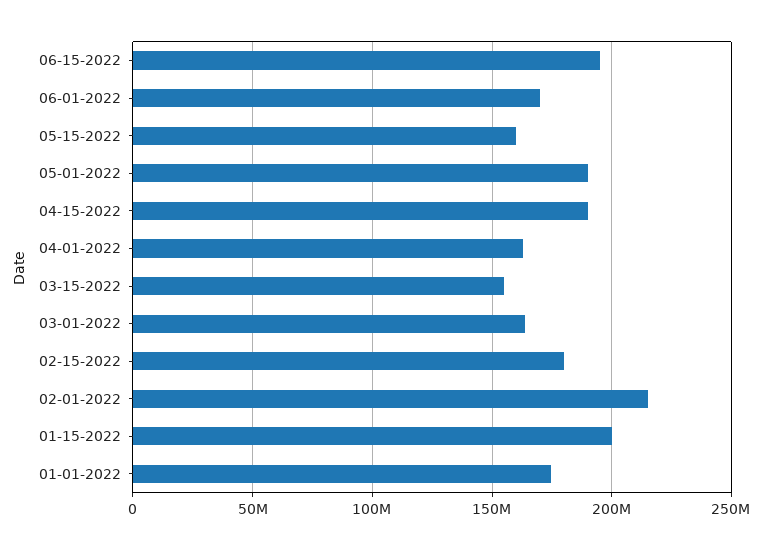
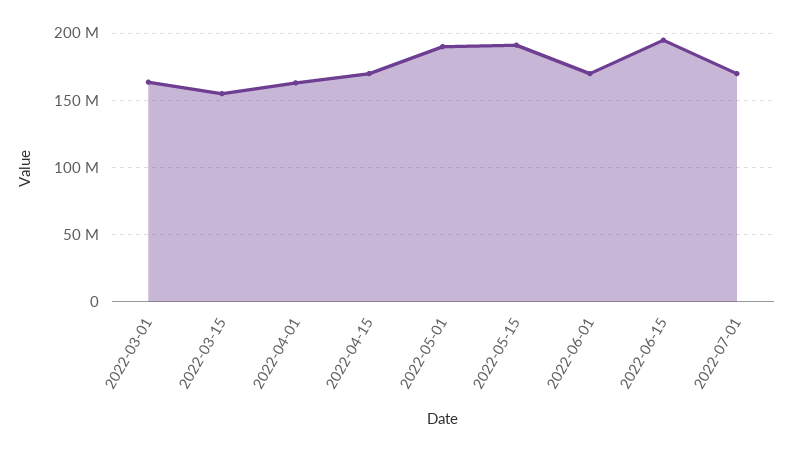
05-15-2022: 160000000 -> 190000000
04-15-2022: 190000000 -> 170000000
02-15-2022: 180000000 -> none
02-01-2022: 215000000 -> none
01-15-2022: 200000000 -> none
01-01-2022: 175000000 -> none
2022-07-01: none -> 170000000

